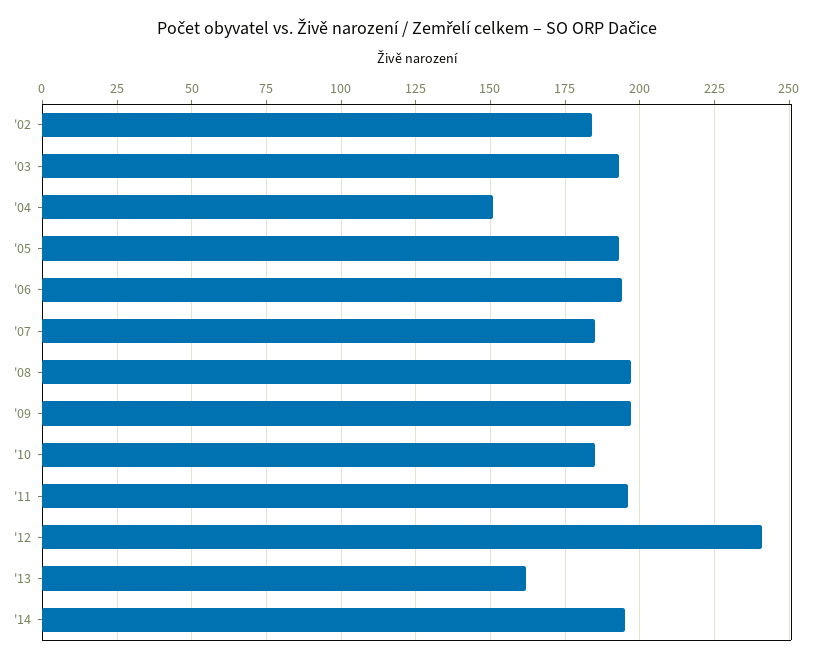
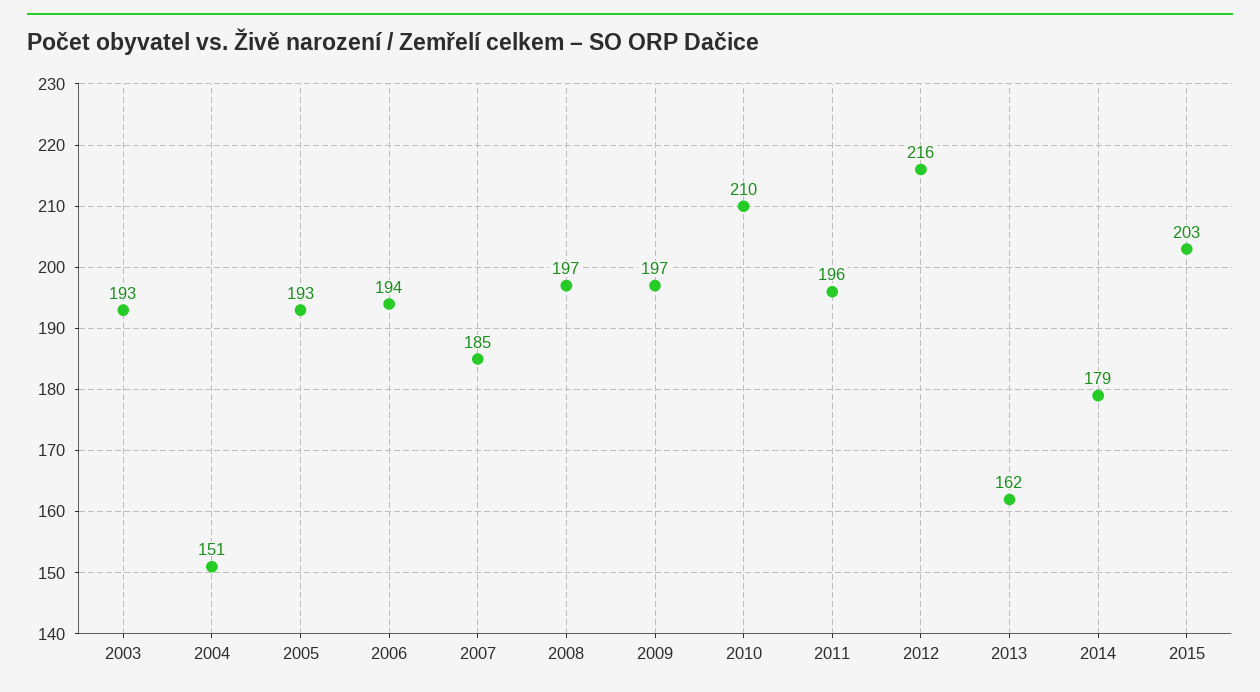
'02: 185 -> none
'10: 185 -> 210
'12: 240 -> 216
'14: 195 -> 179
2015: none -> 203

